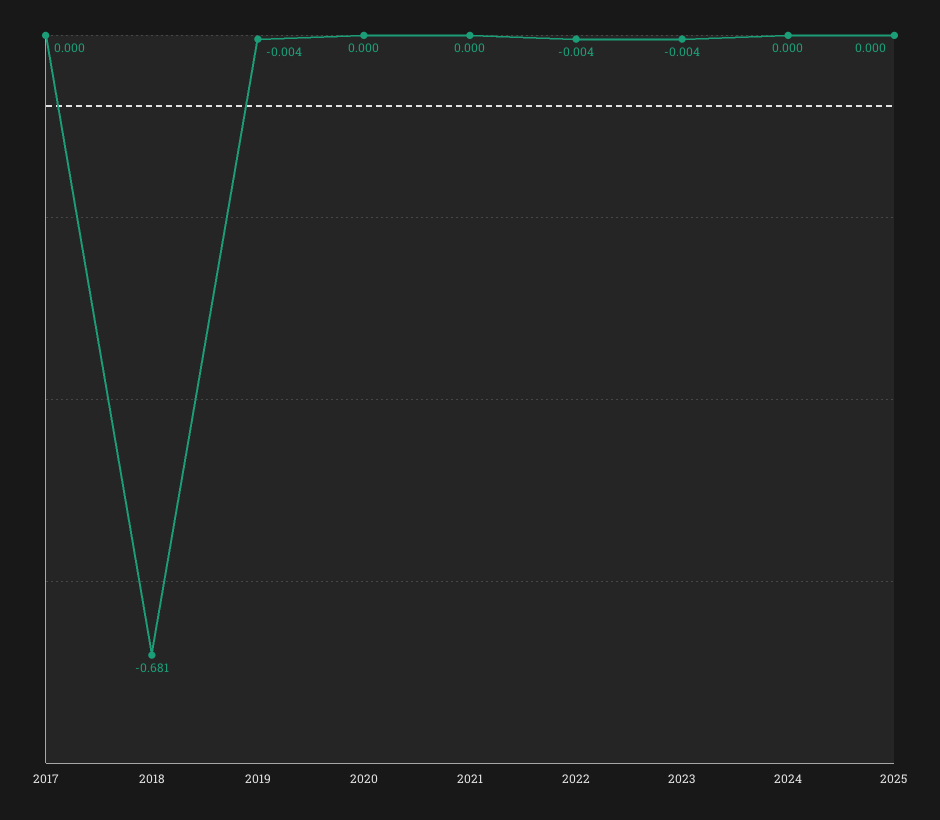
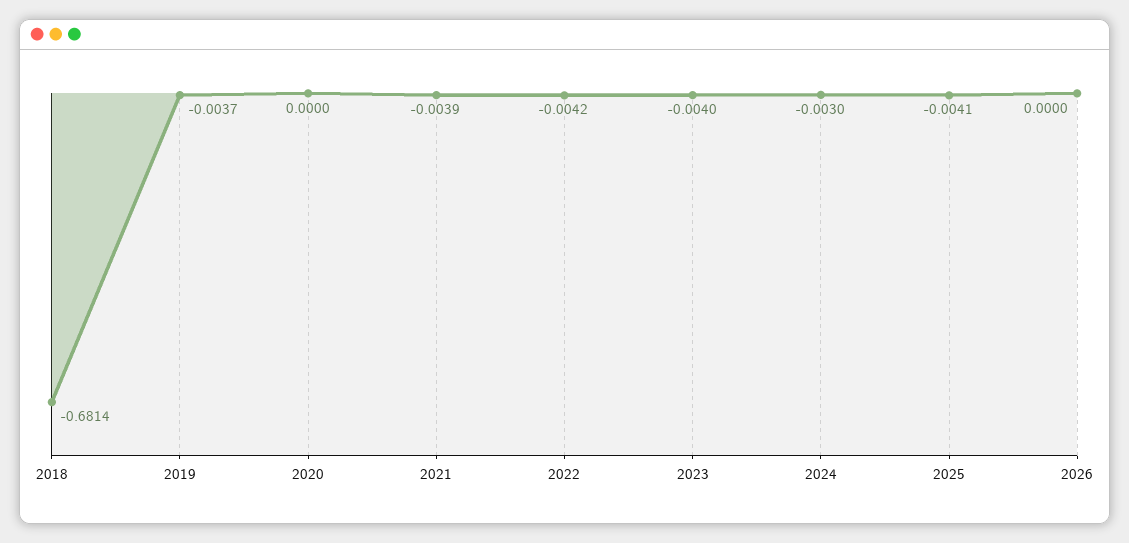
2017: 0 -> none
2021: 0 -> -0.0039
2024: 0 -> -0.003
2025: 0 -> -0.0041
2026: none -> 0

